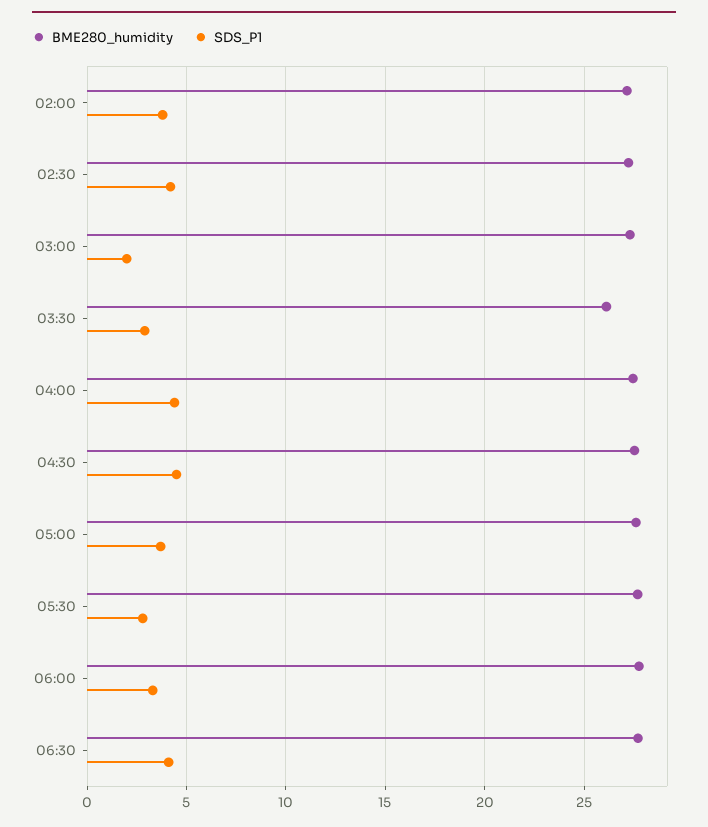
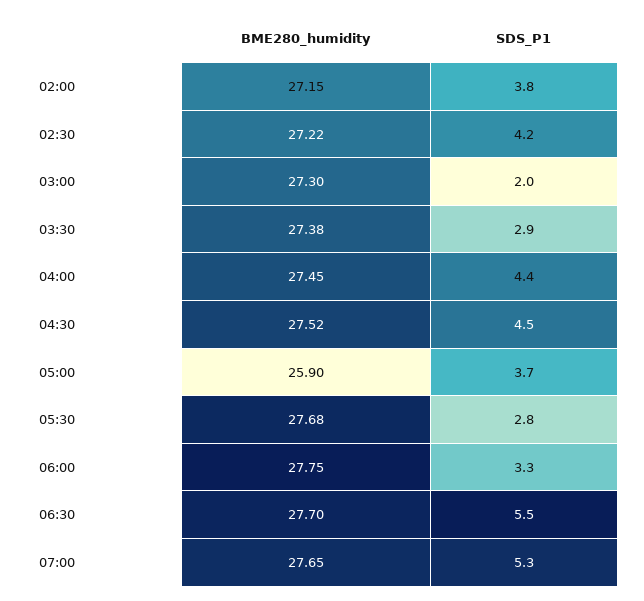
BME280_humidity, 03:30: 26 -> 27.38
BME280_humidity, 05:00: 27.5 -> 25.9
SDS_P1, 06:30: 4 -> 5.5
BME280_humidity, 07:00: none -> 27.65
SDS_P1, 07:00: none -> 5.3

